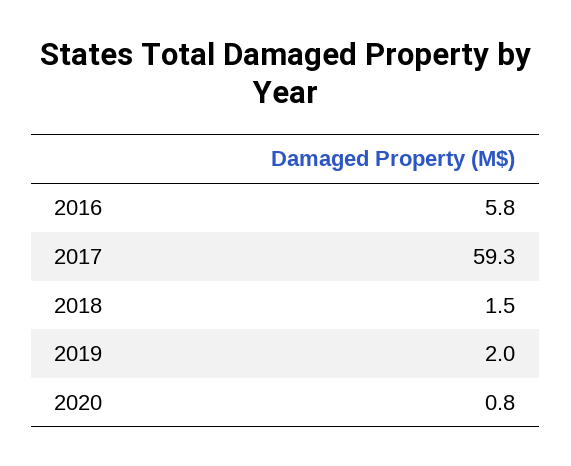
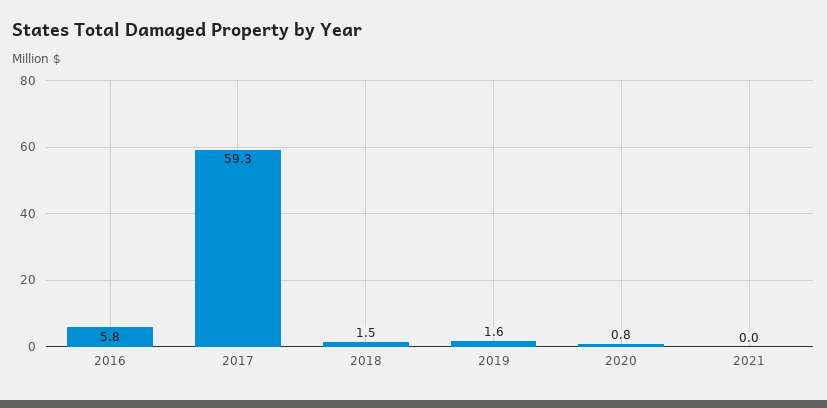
2019: 2 -> 1.6
2021: none -> 0

